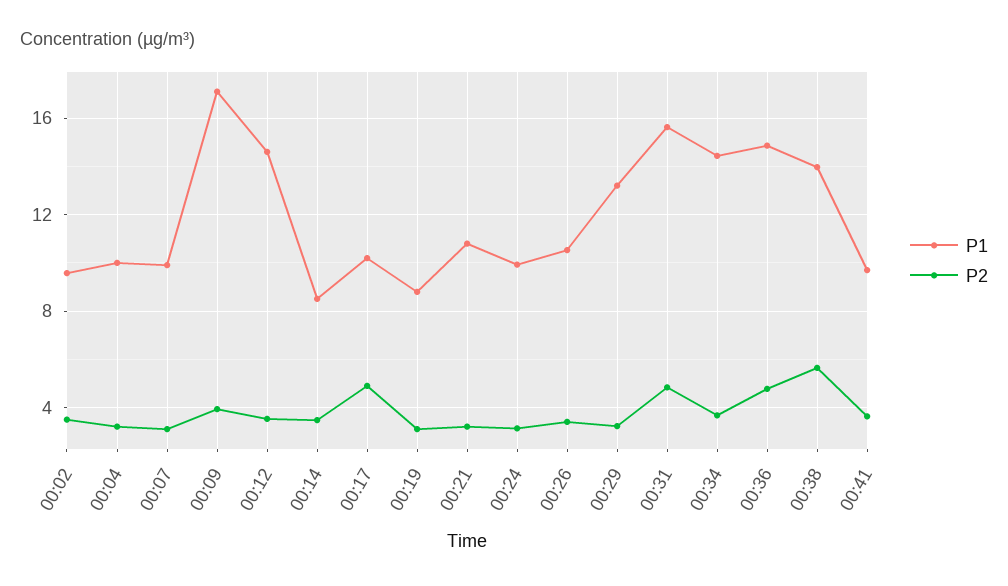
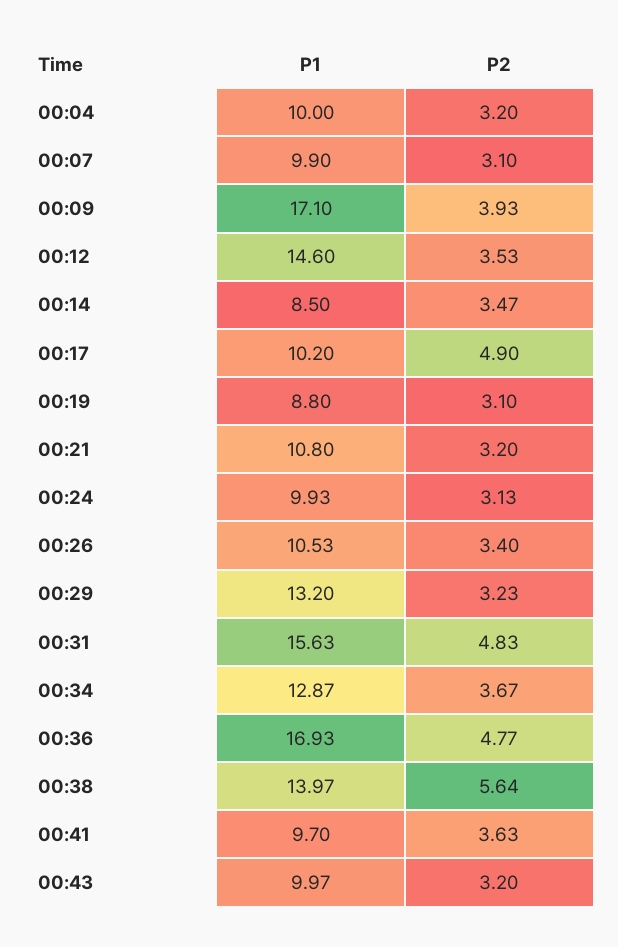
P1, 00:02: 9.5 -> none
P2, 00:02: 3.5 -> none
P1, 00:34: 14.5 -> 12.87
P1, 00:36: 15 -> 16.93
P1, 00:43: none -> 9.97
P2, 00:43: none -> 3.2

